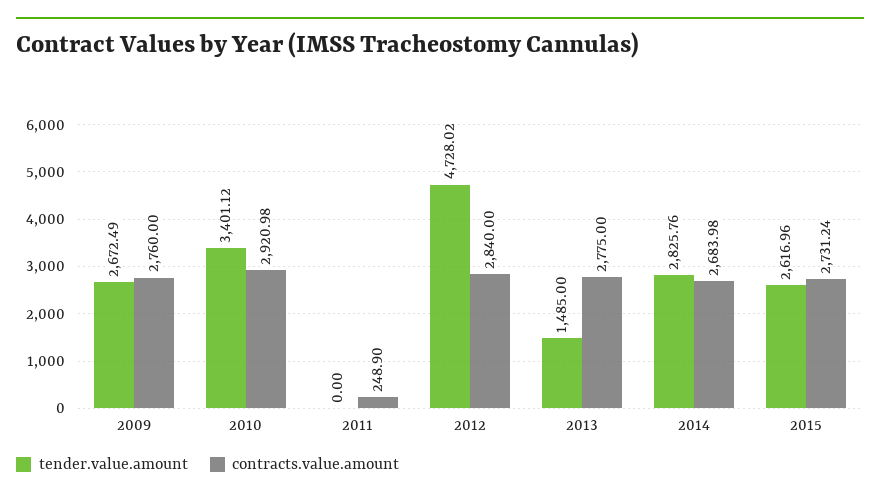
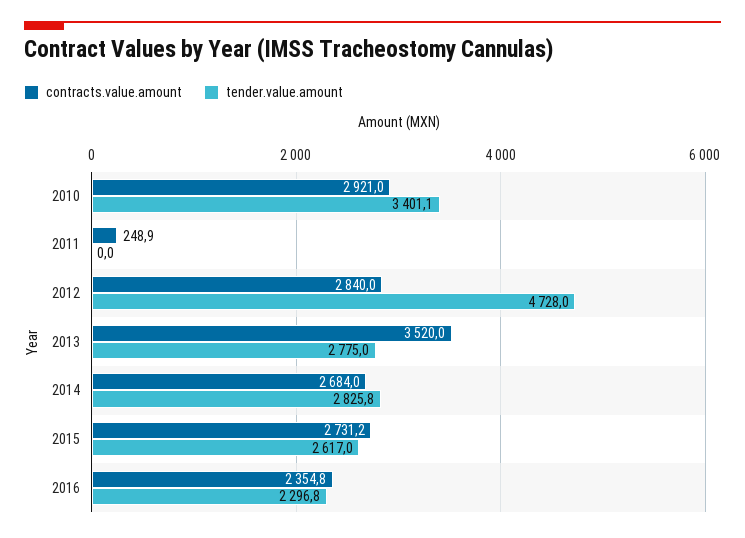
tender.value.amount, 2009: 2672.49 -> none
contracts.value.amount, 2009: 2760 -> none
tender.value.amount, 2013: 1485 -> 2775
contracts.value.amount, 2013: 2775 -> 3520
contracts.value.amount, 2016: none -> 2354.8
tender.value.amount, 2016: none -> 2296.8

